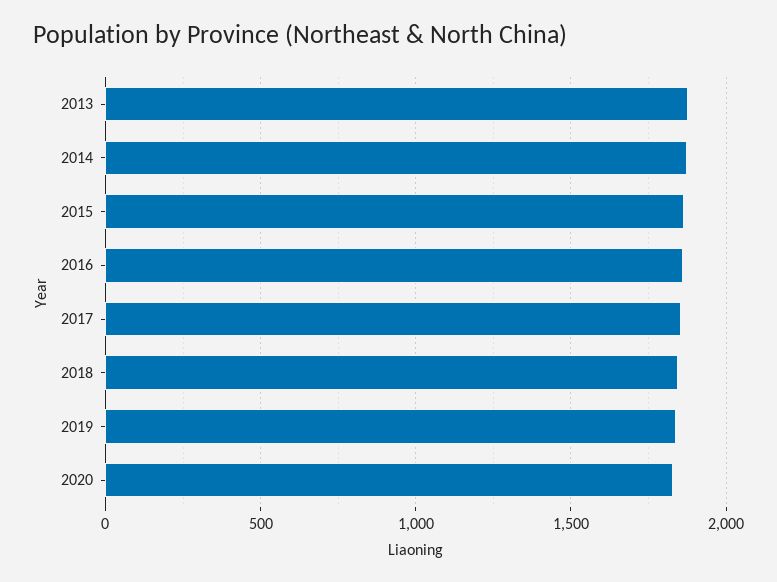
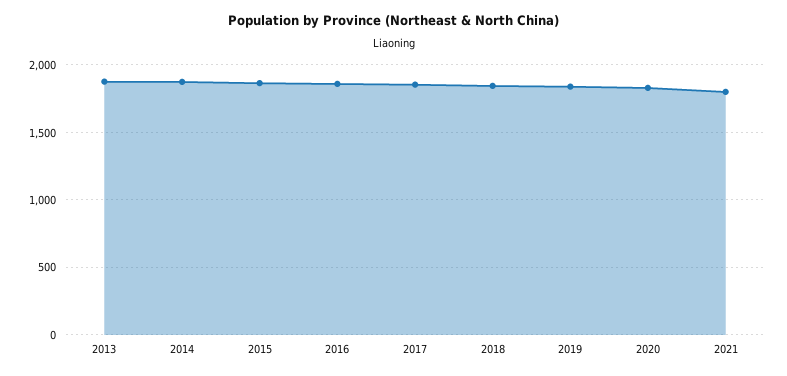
2021: none -> 1800

